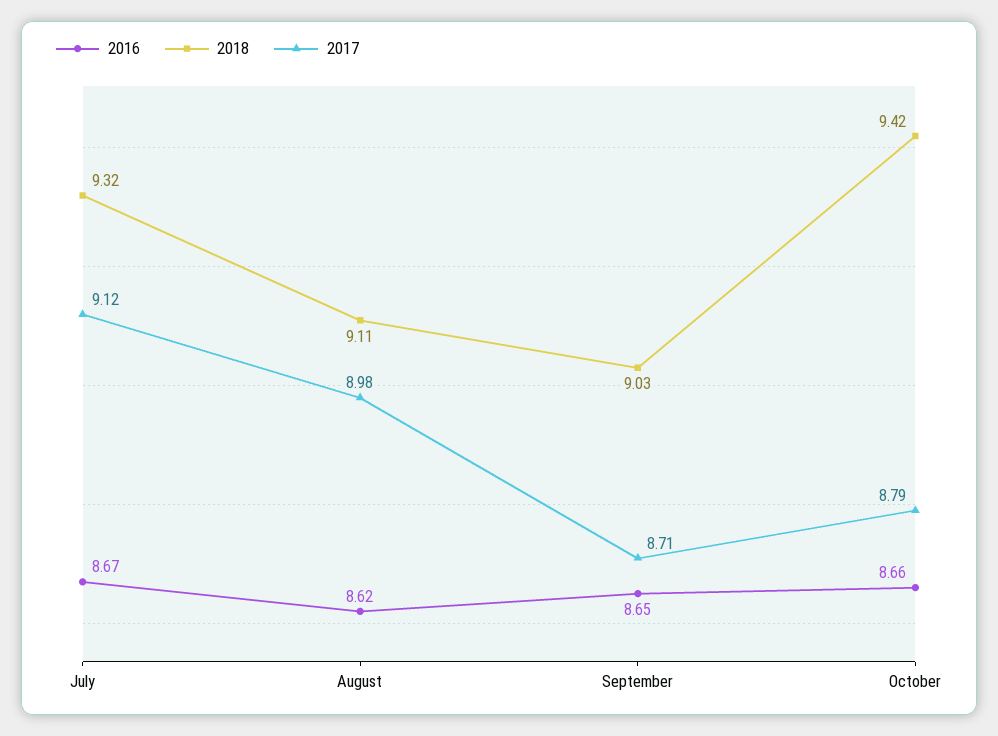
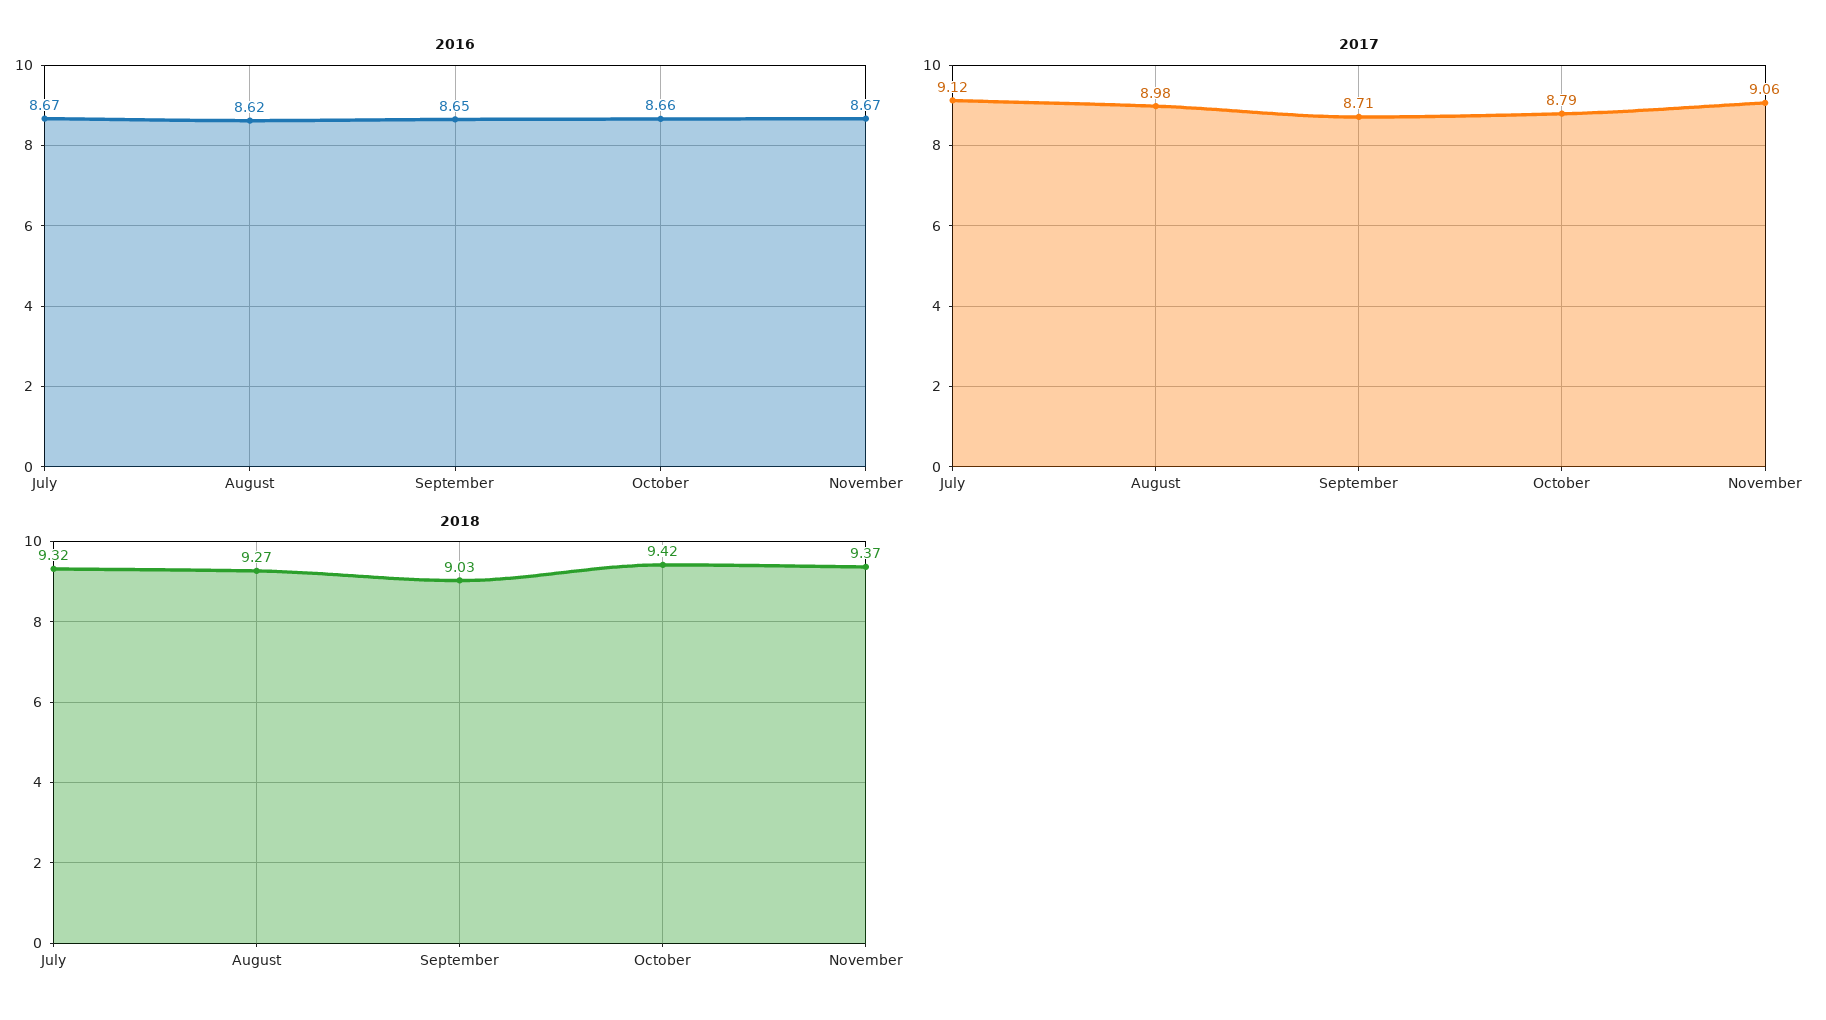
2018, August: 9.11 -> 9.27
2016, November: none -> 8.67
2017, November: none -> 9.06
2018, November: none -> 9.37

